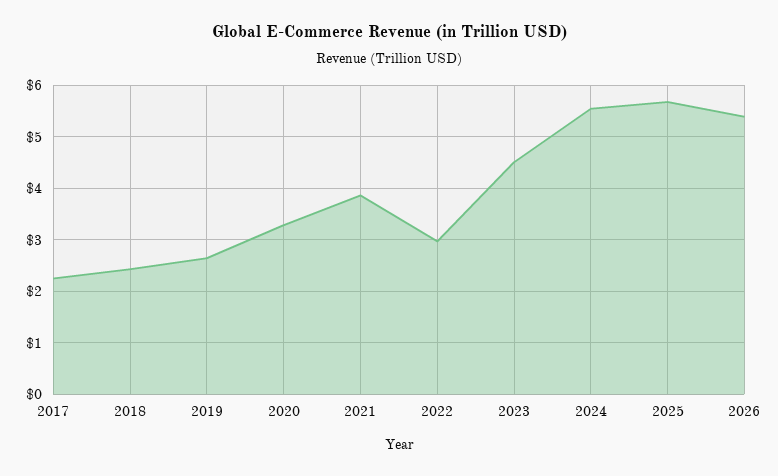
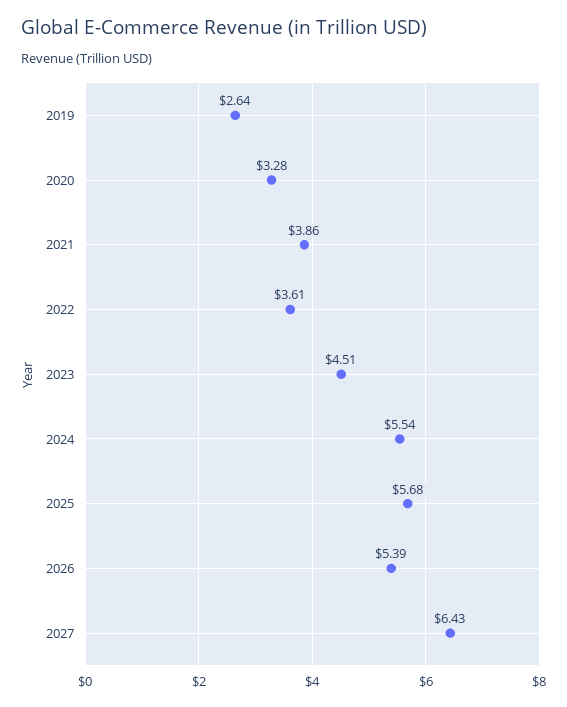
2017: 2.2 -> none
2018: 2.4 -> none
2022: 3 -> 3.61
2027: none -> 6.43

